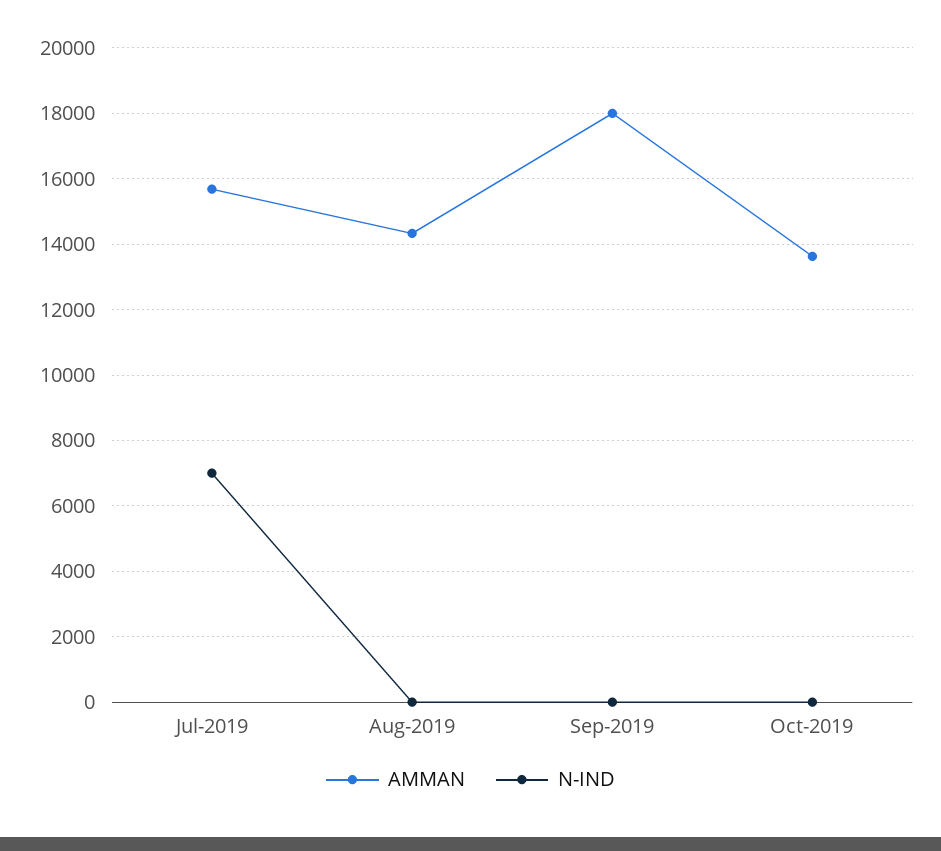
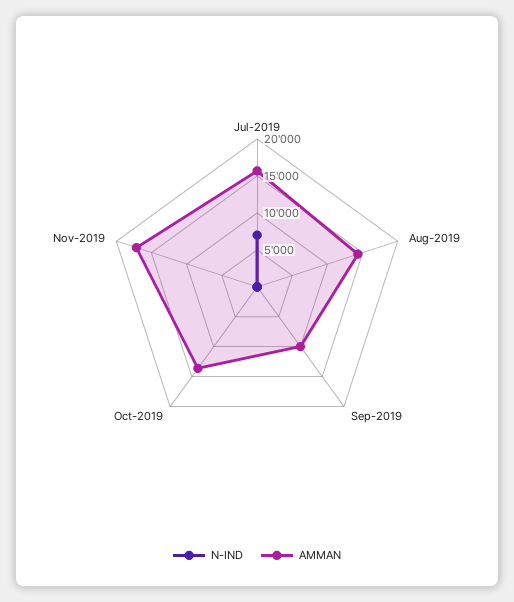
AMMAN, Sep-2019: 18000 -> 10000
N-IND, Nov-2019: none -> 0
AMMAN, Nov-2019: none -> 17500

